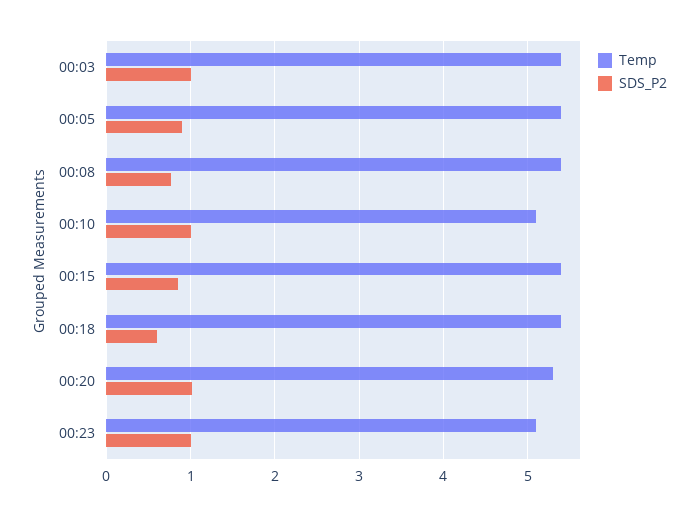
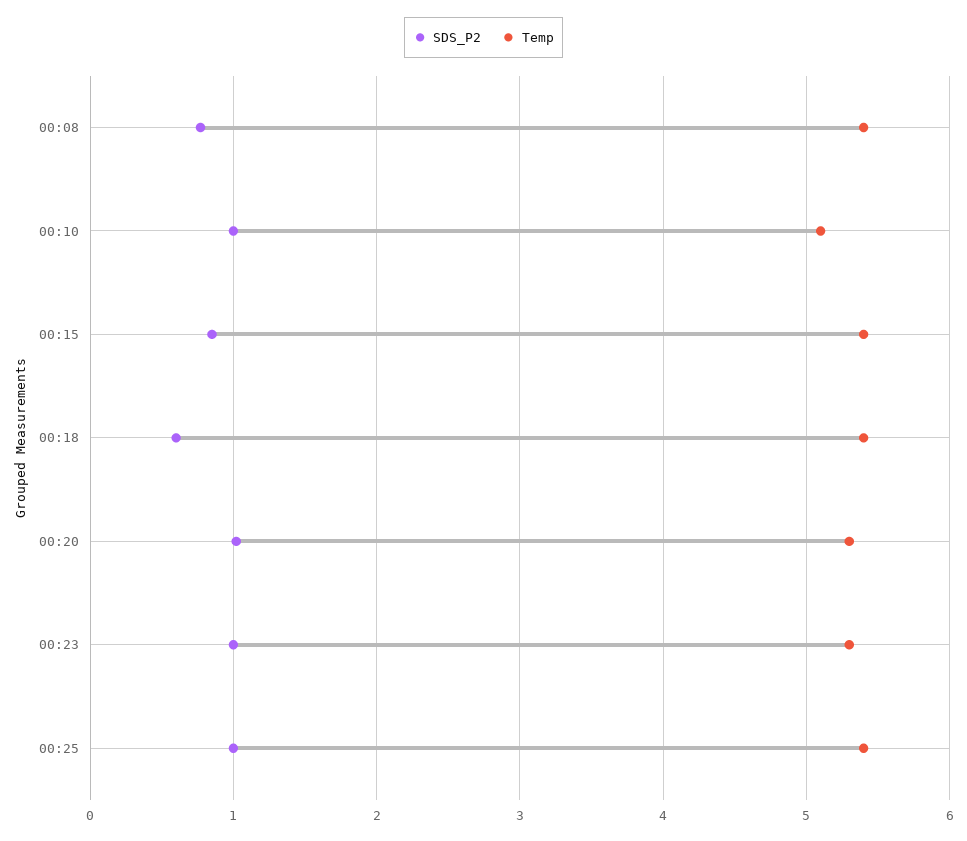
Temp, 00:03: 5.4 -> none
SDS_P2, 00:03: 1 -> none
Temp, 00:05: 5.4 -> none
SDS_P2, 00:05: 0.9 -> none
Temp, 00:23: 5.1 -> 5.3
SDS_P2, 00:25: none -> 1
Temp, 00:25: none -> 5.4

